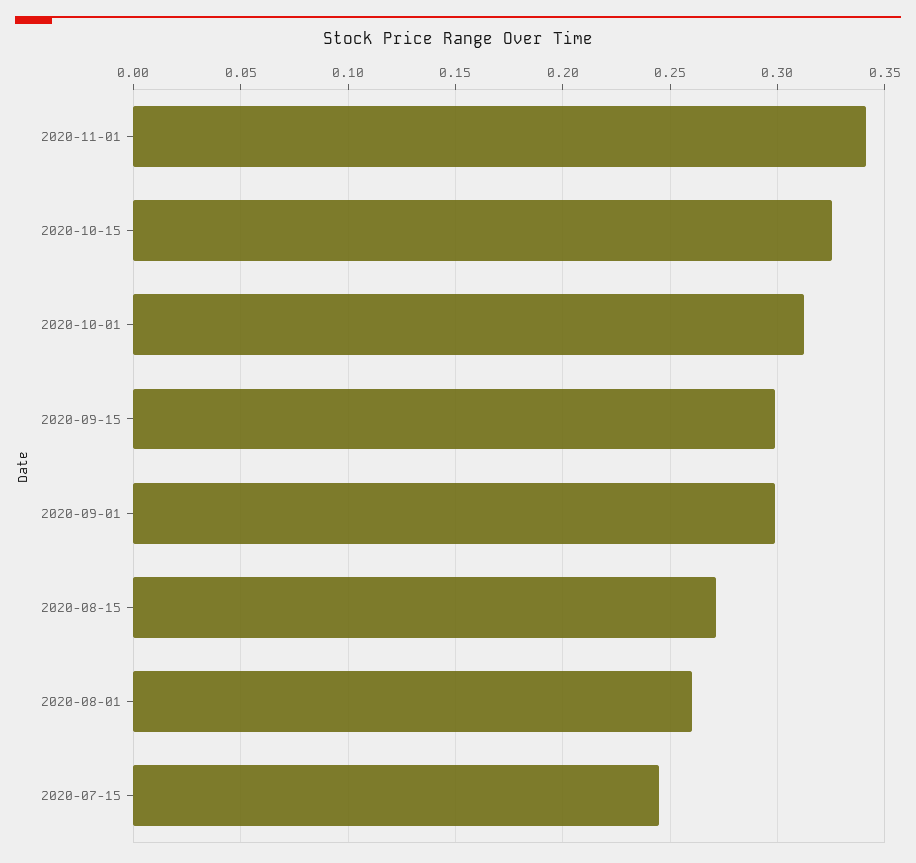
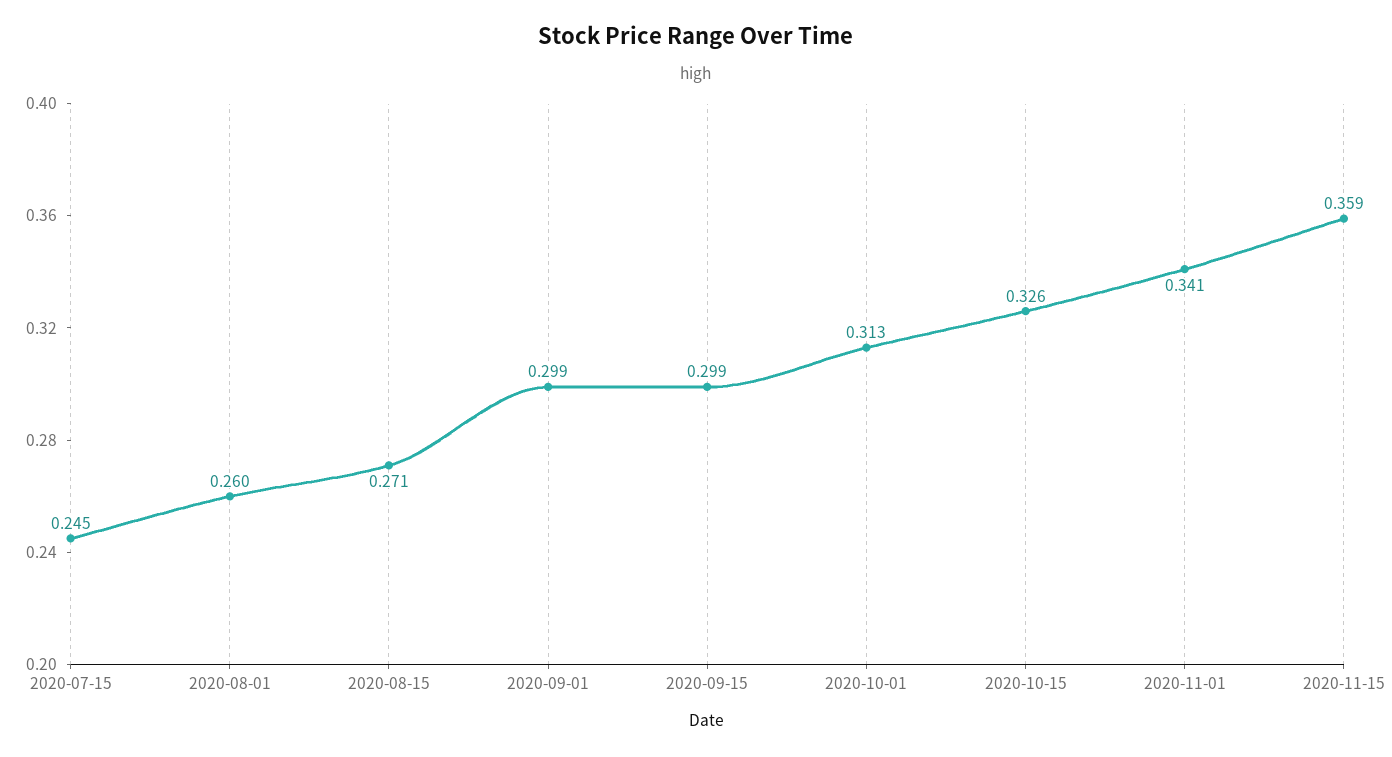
2020-11-15: none -> 0.359

